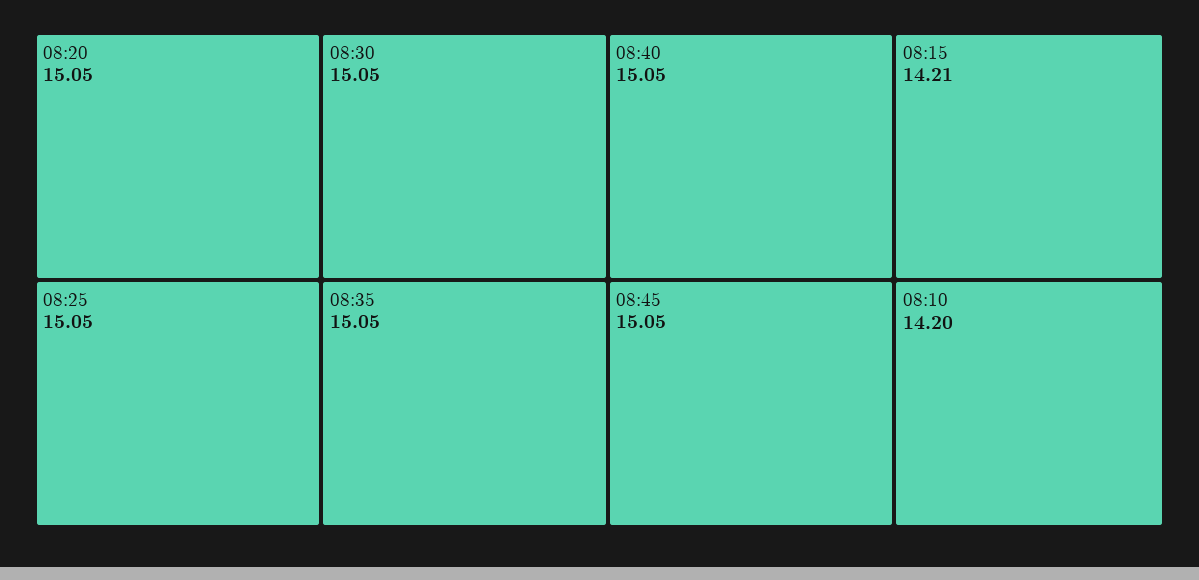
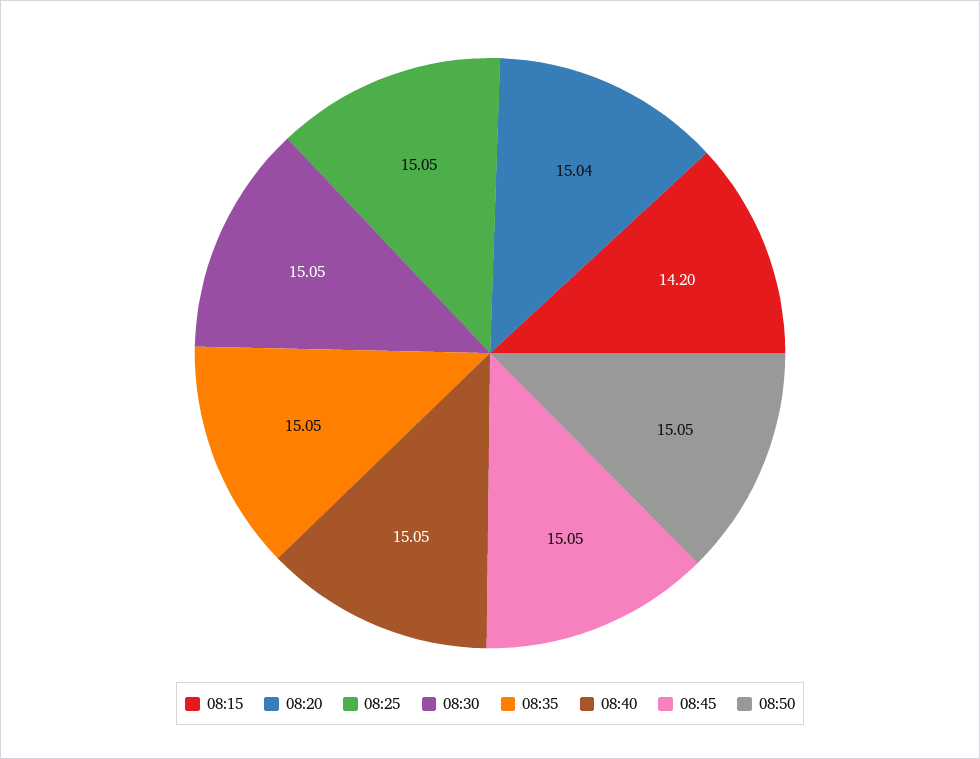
08:20: 15.05 -> 15.04
08:15: 14.21 -> 14.2
08:10: 14.2 -> none
08:50: none -> 15.05

